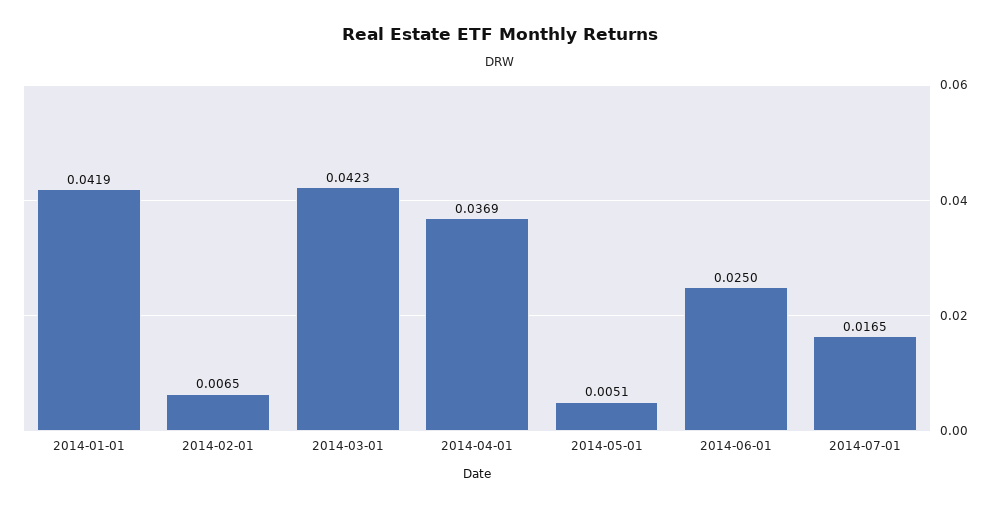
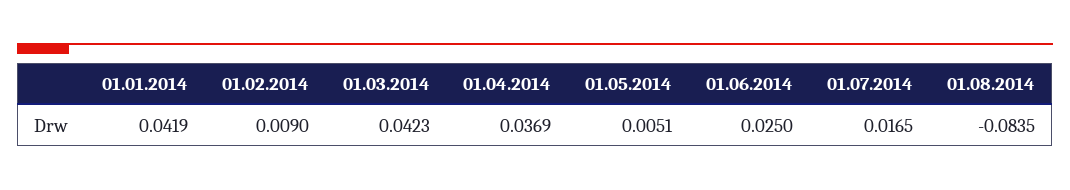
2014-02-01: 0.0065 -> 0.009
01.08.2014: none -> -0.0835

